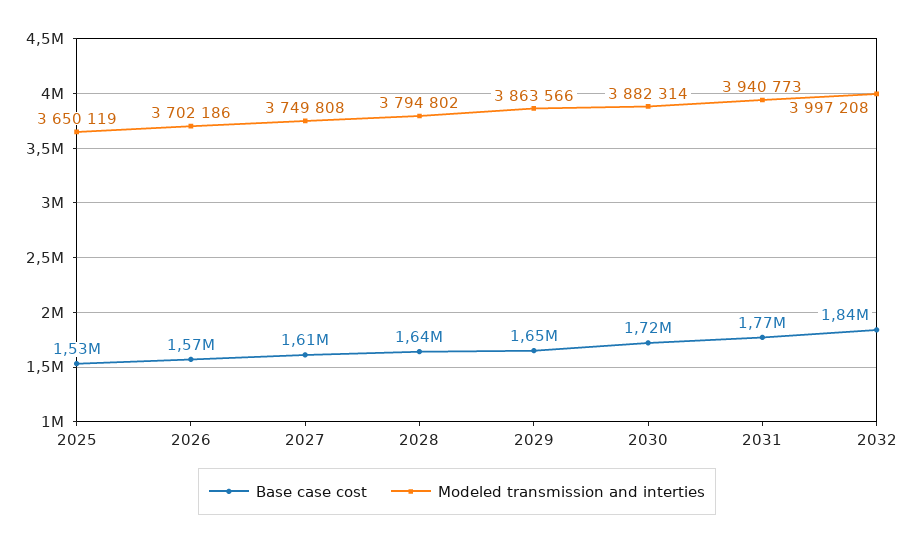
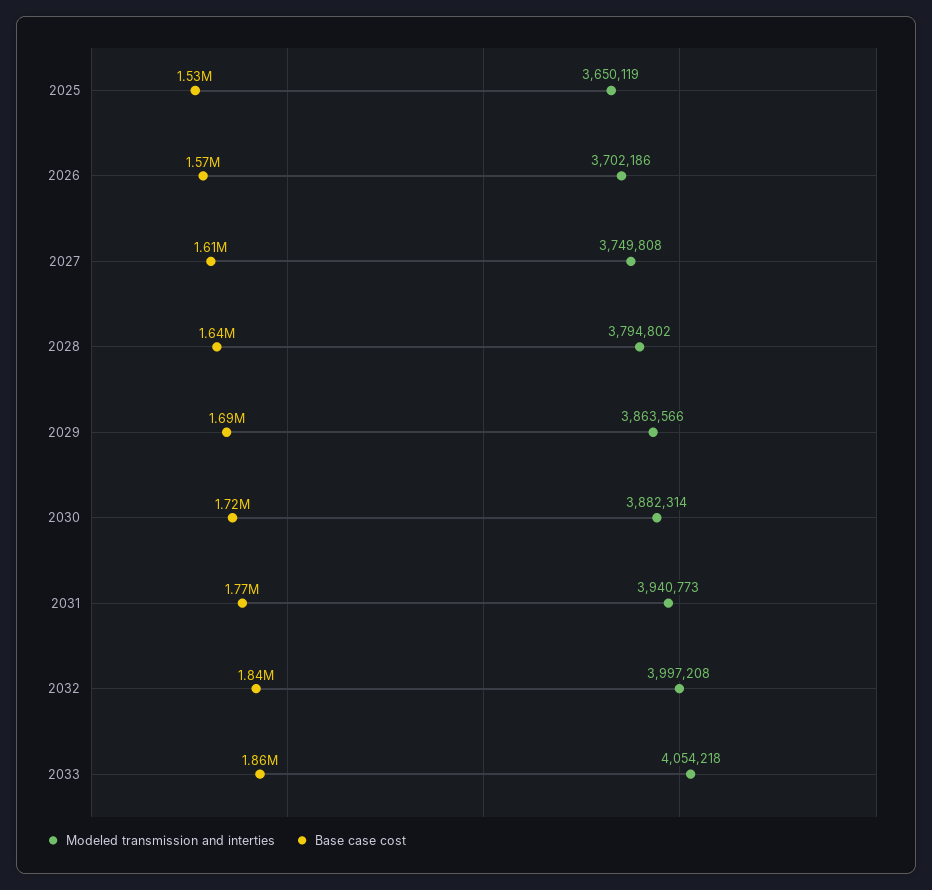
Base case cost, 2029: 1650000 -> 1690000
Modeled transmission and interties, 2033: none -> 4054218
Base case cost, 2033: none -> 1860000

